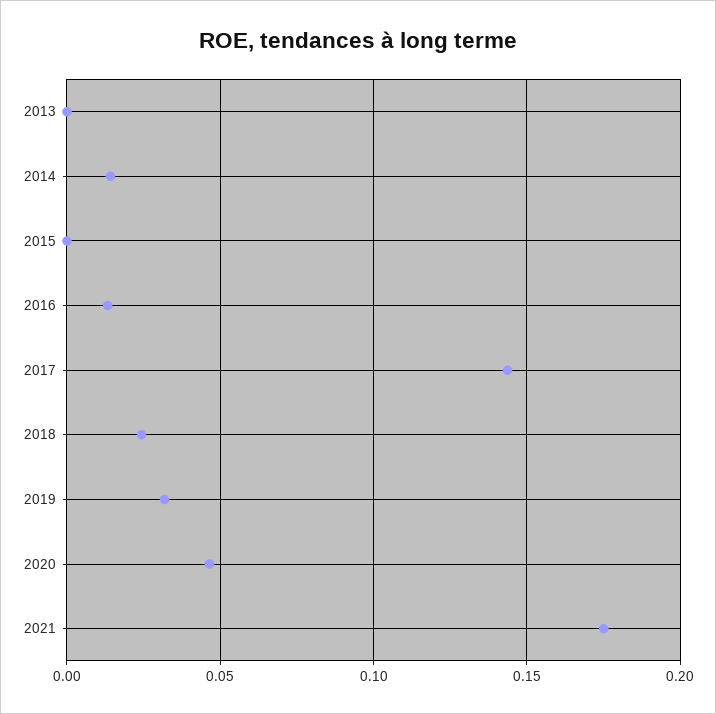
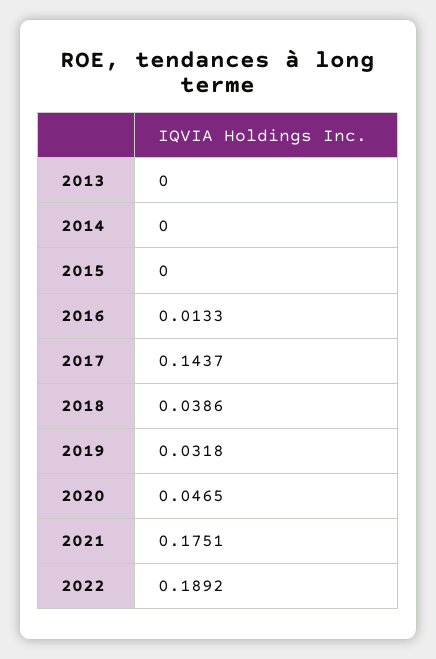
2014: 0.015 -> 0
2018: 0.025 -> 0.0386
2022: none -> 0.1892

